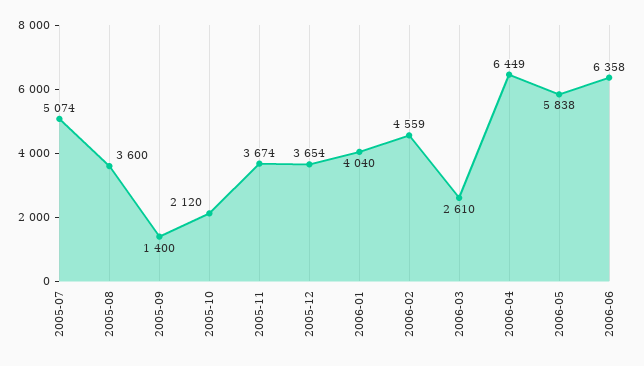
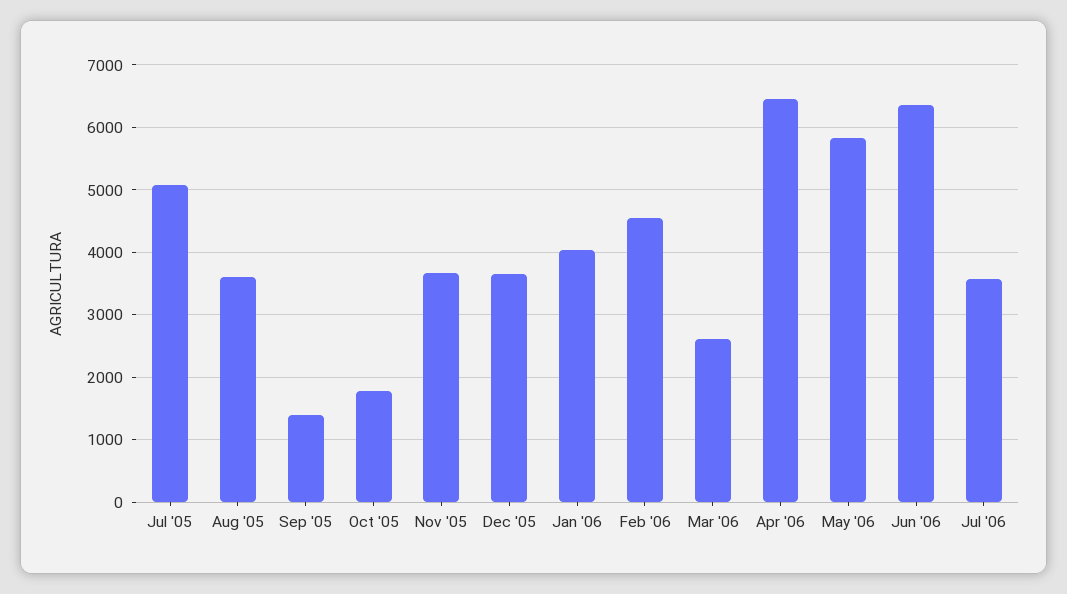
2005-10: 2120 -> 1800
Jul '06: none -> 3600

